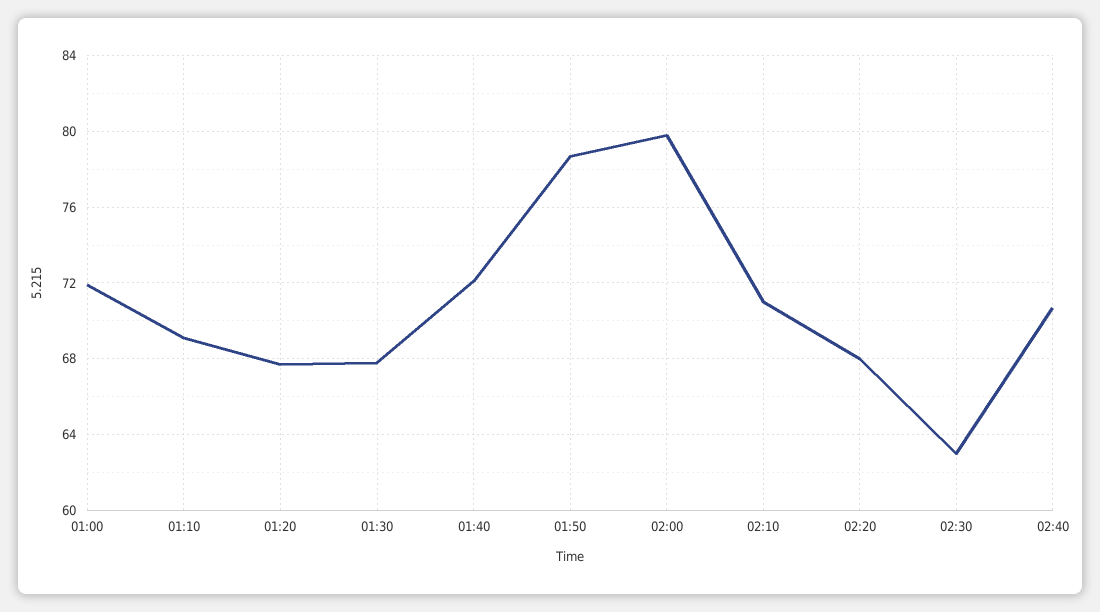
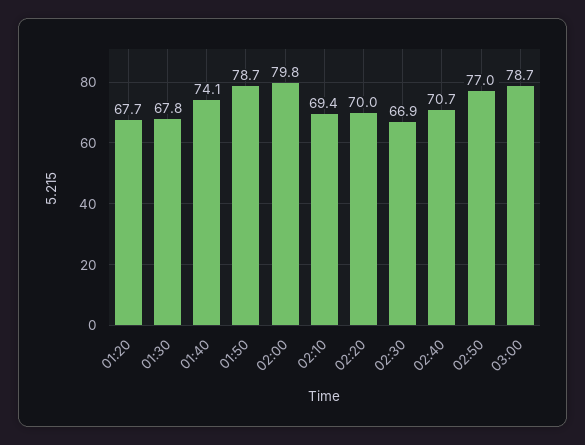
01:00: 72 -> none
01:10: 69 -> none
01:40: 72 -> 74.1
02:10: 71 -> 69.4
02:20: 68 -> 70
02:30: 63 -> 66.9
02:50: none -> 77
03:00: none -> 78.7

